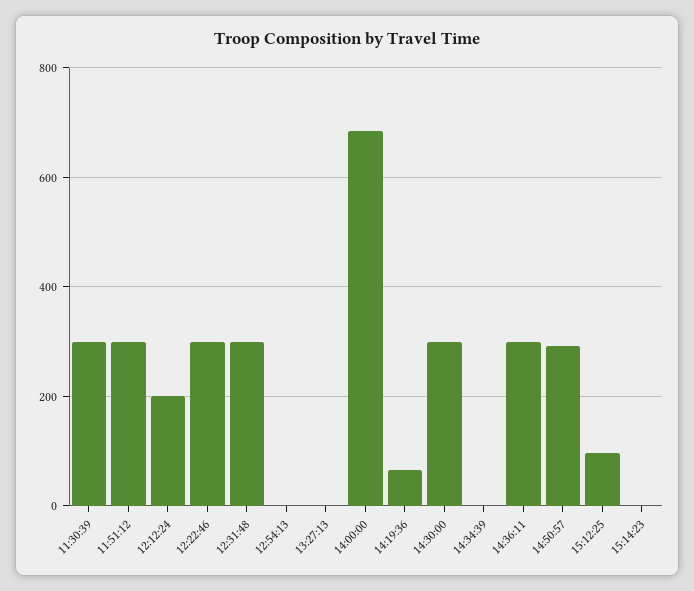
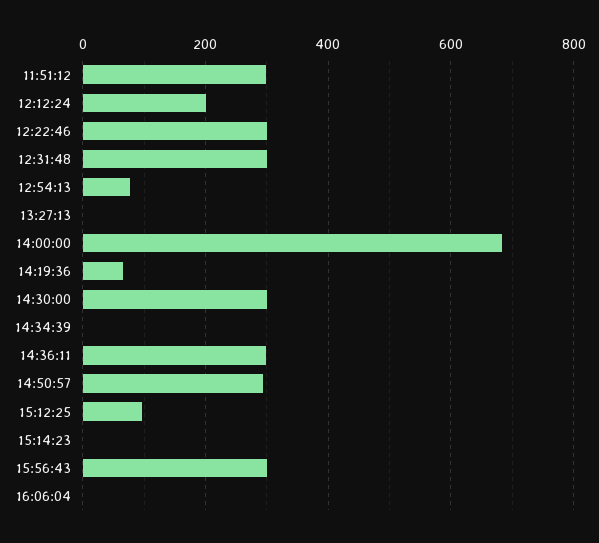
11:30:39: 300 -> none
12:54:13: 0 -> 80
15:56:43: none -> 300
16:06:04: none -> 0

